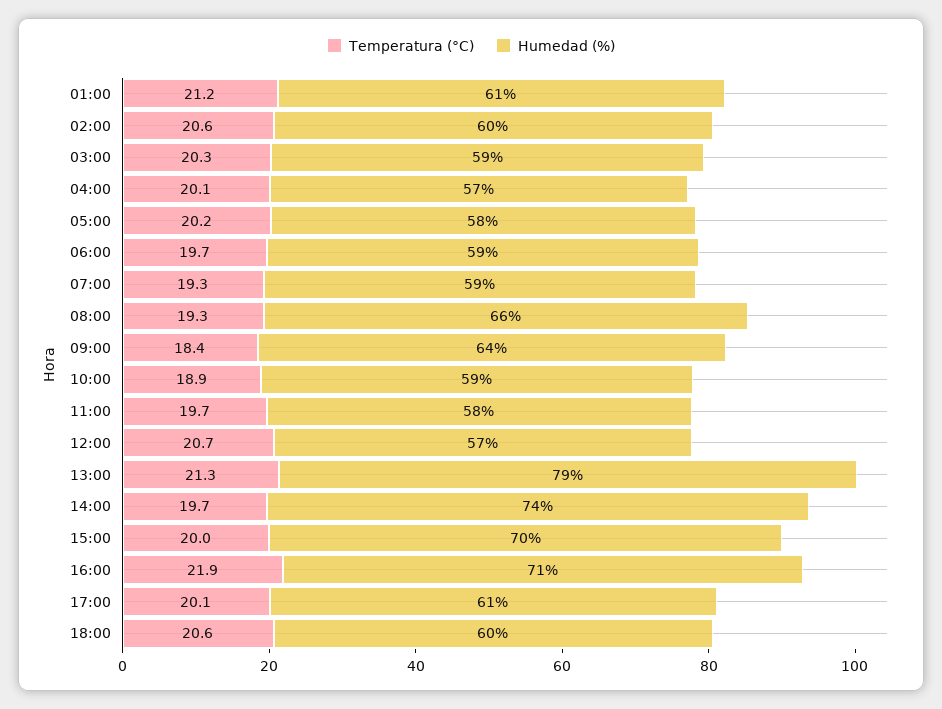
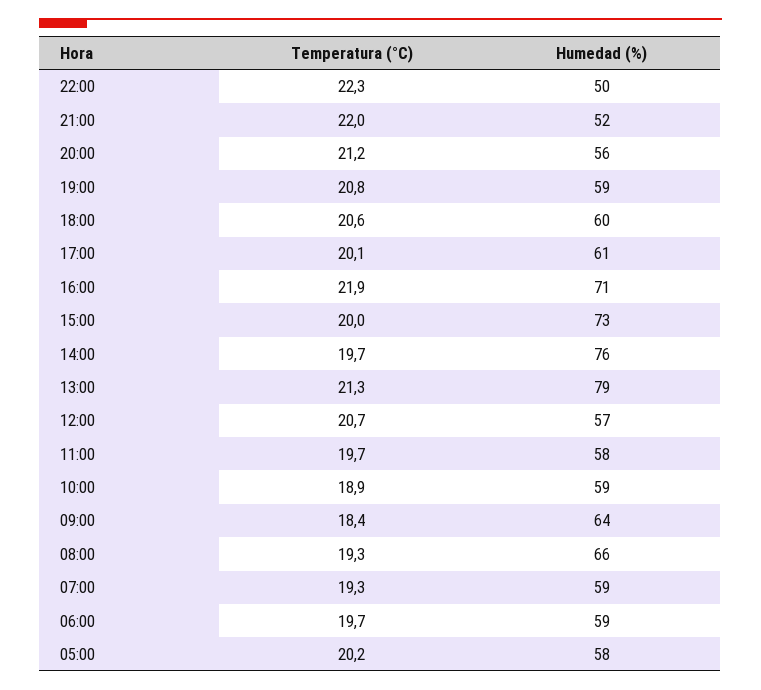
Temperatura (°C), 01:00: 21.2 -> none
Humedad (%), 01:00: 61 -> none
Temperatura (°C), 02:00: 20.6 -> none
Humedad (%), 02:00: 60 -> none
Temperatura (°C), 03:00: 20.3 -> none
Humedad (%), 03:00: 59 -> none
Temperatura (°C), 04:00: 20.1 -> none
Humedad (%), 04:00: 57 -> none
Humedad (%), 14:00: 74 -> 76
Humedad (%), 15:00: 70 -> 73
Temperatura (°C), 22:00: none -> 22.3
Humedad (%), 22:00: none -> 50
Temperatura (°C), 21:00: none -> 22
Humedad (%), 21:00: none -> 52
Temperatura (°C), 20:00: none -> 21.2
Humedad (%), 20:00: none -> 56
Temperatura (°C), 19:00: none -> 20.8
Humedad (%), 19:00: none -> 59

